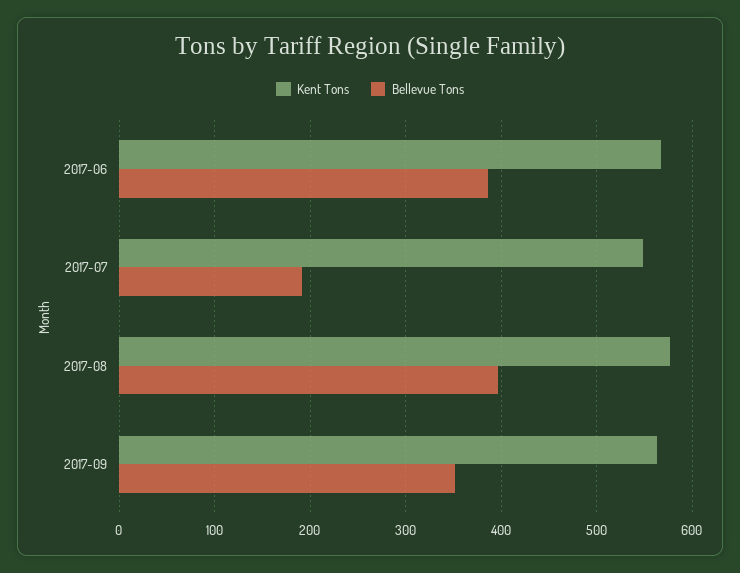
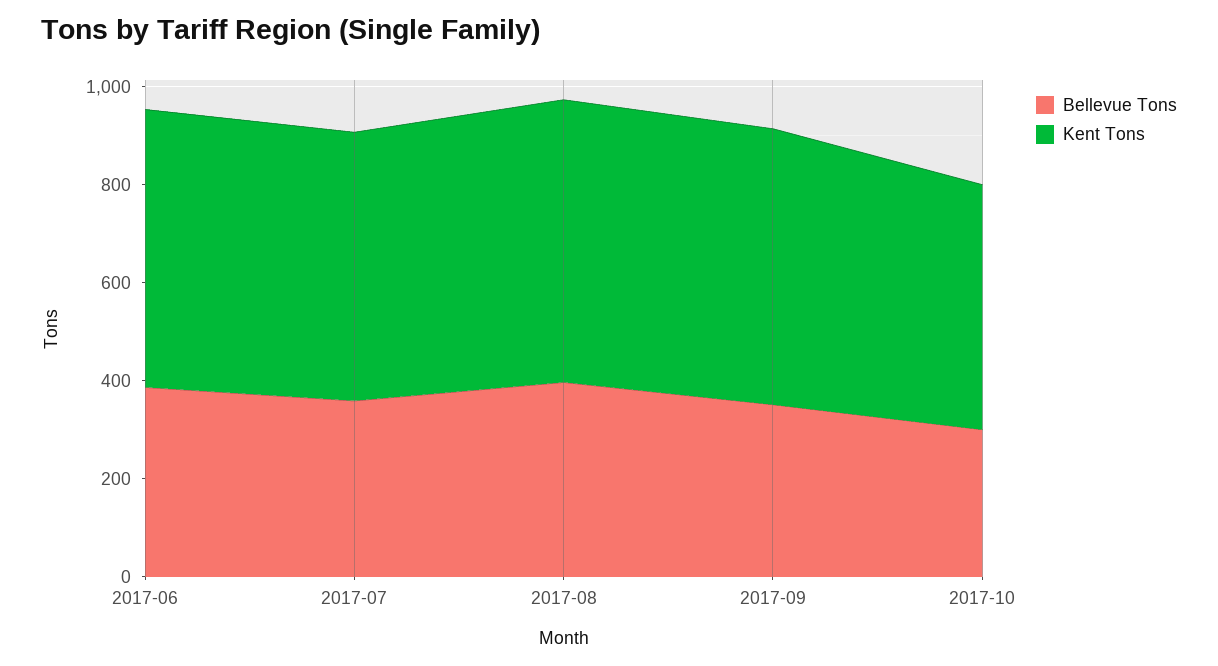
Bellevue Tons, 2017-07: 190 -> 350
Bellevue Tons, 2017-10: none -> 300
Kent Tons, 2017-10: none -> 500

